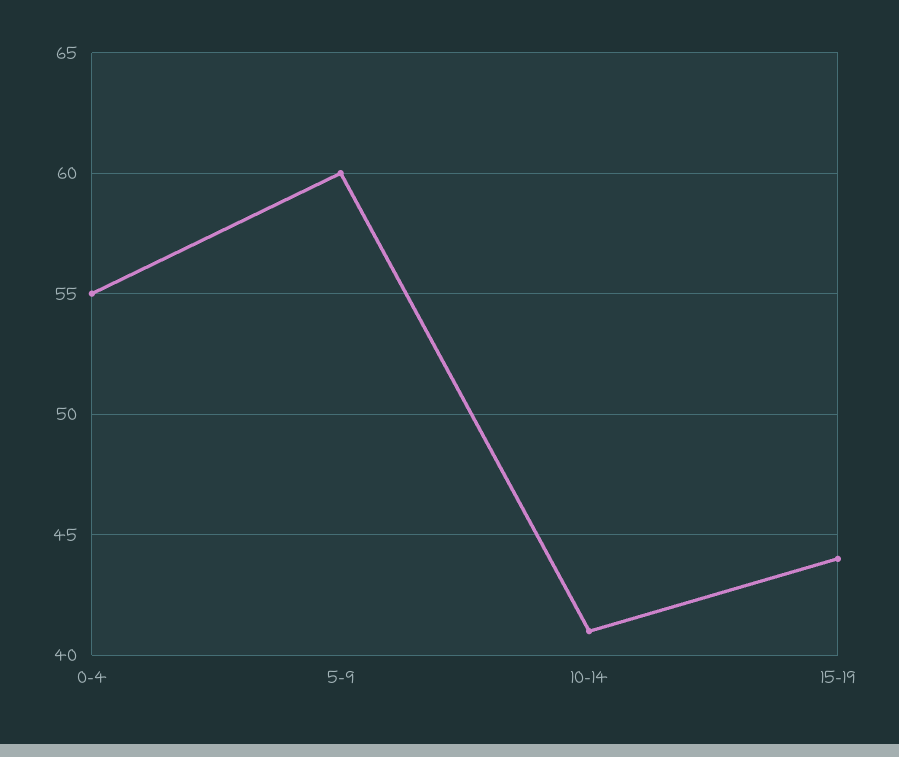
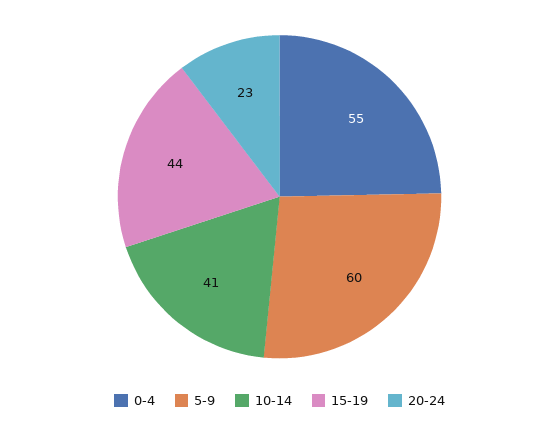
20-24: none -> 23

